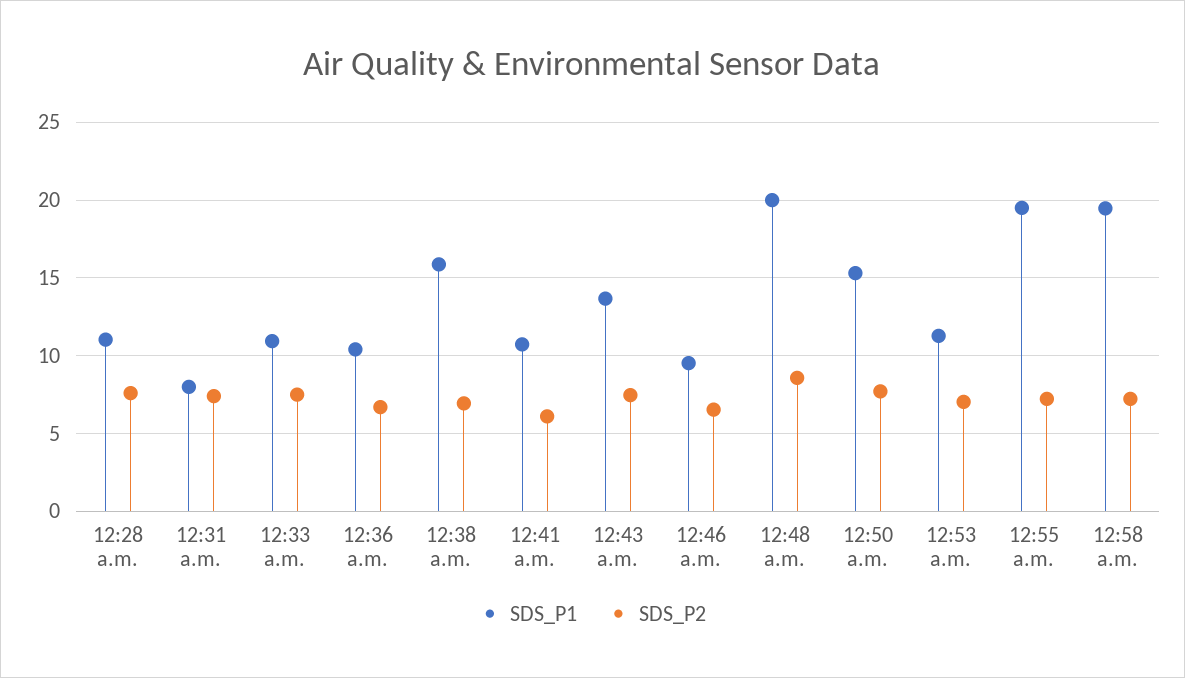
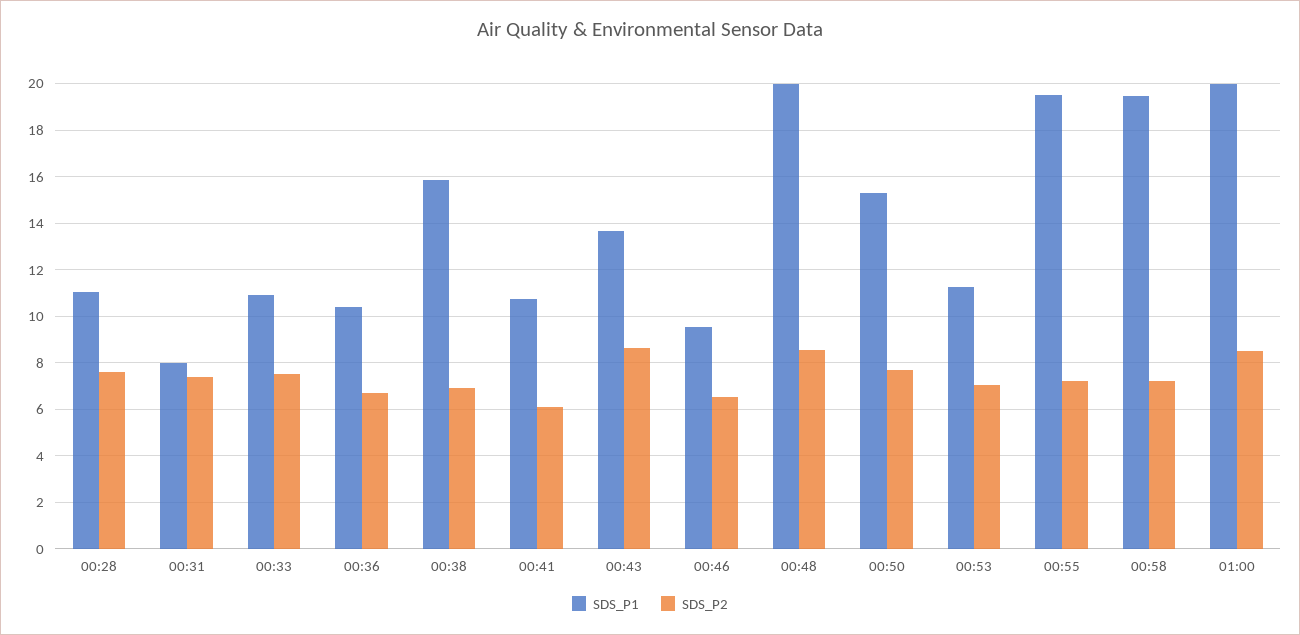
SDS_P2, 12:43 a.m.: 7.5 -> 8.5
SDS_P1, 01:00: none -> 20
SDS_P2, 01:00: none -> 8.5

